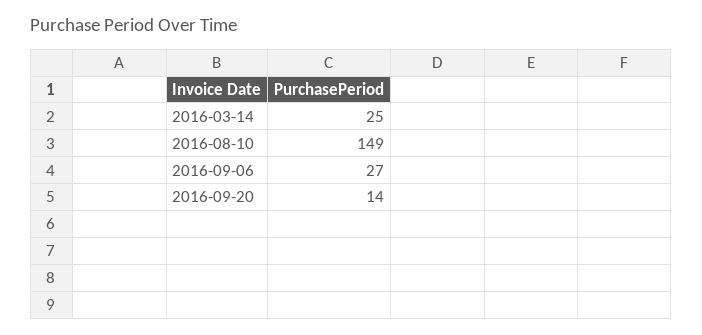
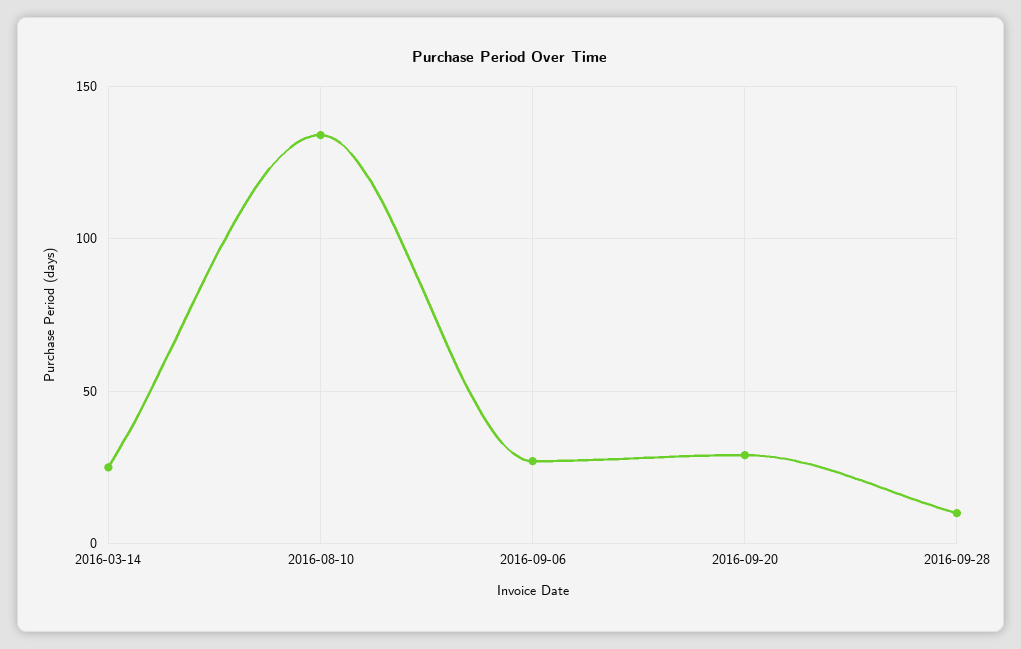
2016-08-10: 149 -> 135
2016-09-20: 14 -> 30
2016-09-28: none -> 10

